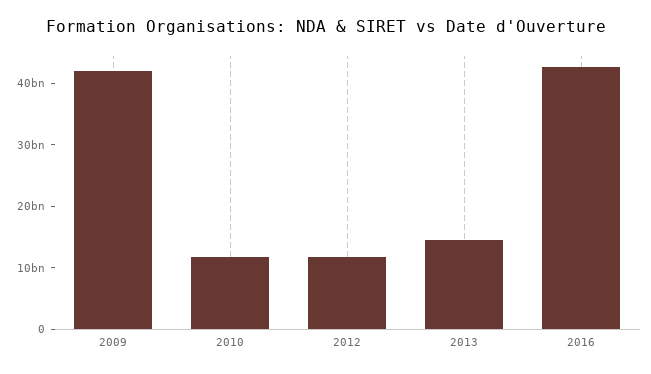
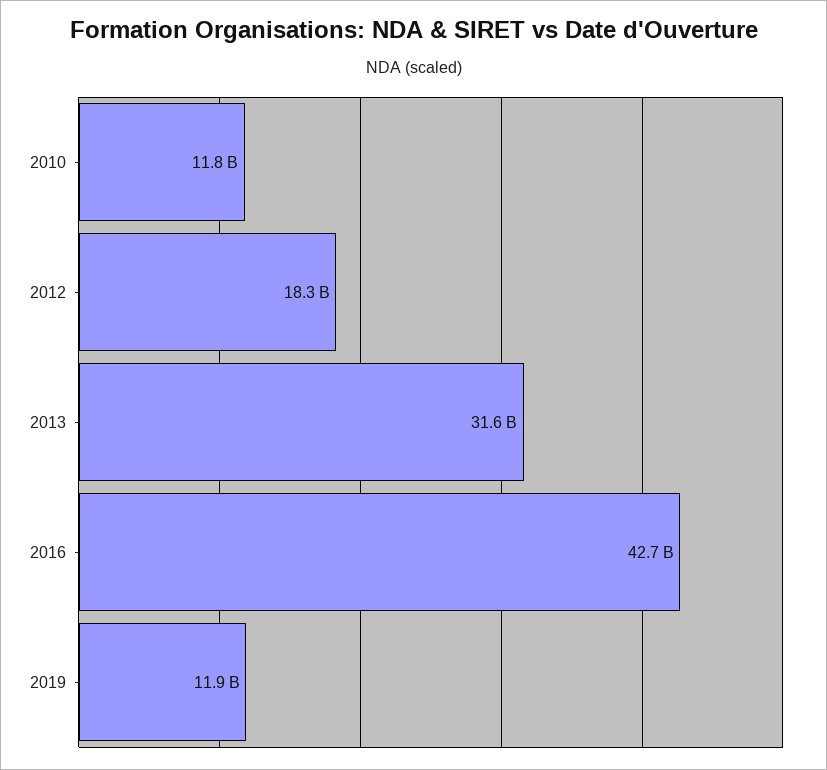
2009: 42000000000 -> none
2012: 12000000000 -> 18300000000
2013: 14000000000 -> 31600000000
2019: none -> 11900000000

